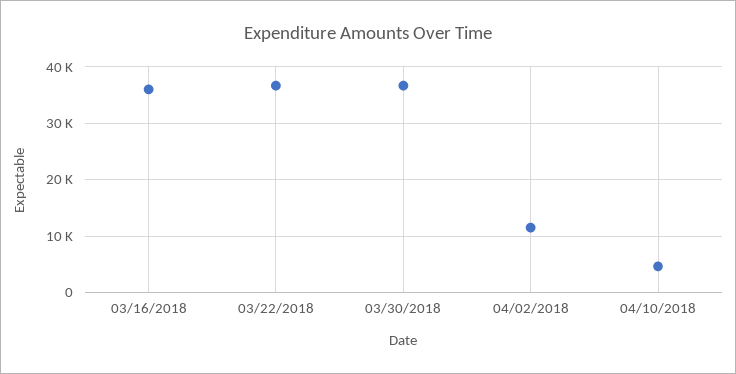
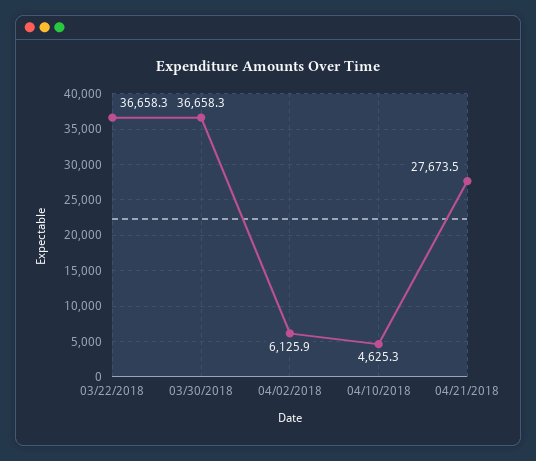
03/16/2018: 36000 -> none
04/02/2018: 12000 -> 6125.9
04/21/2018: none -> 27673.5

